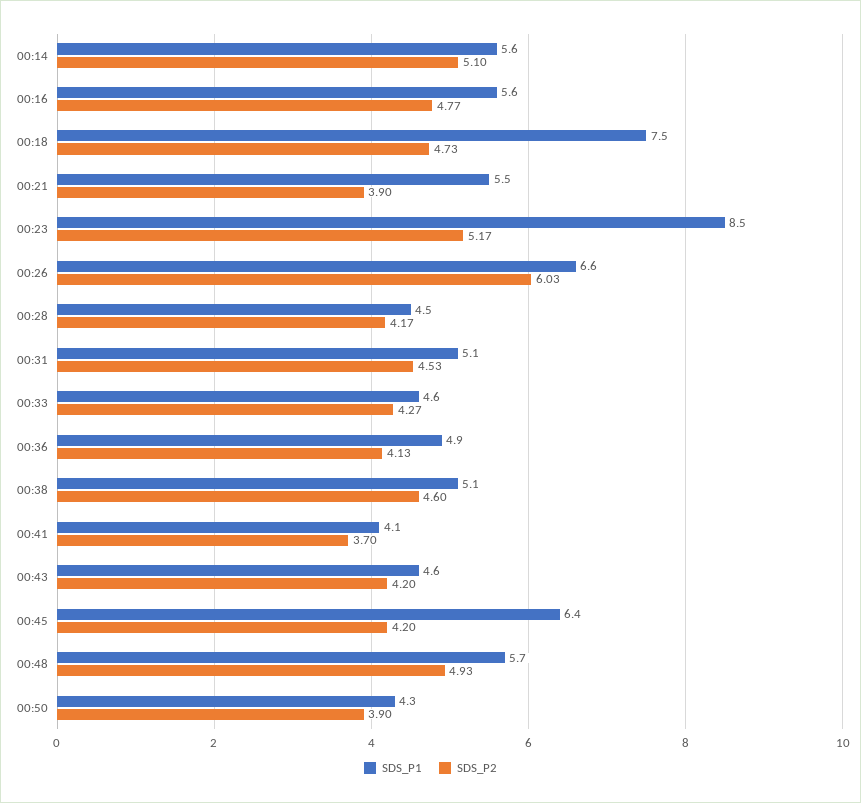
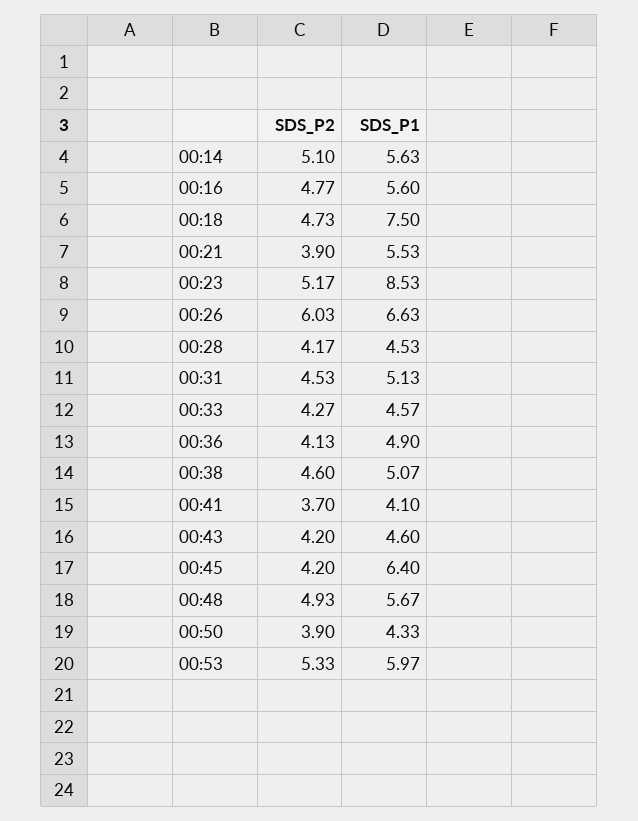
SDS_P2, 00:53: none -> 5.33
SDS_P1, 00:53: none -> 5.97

